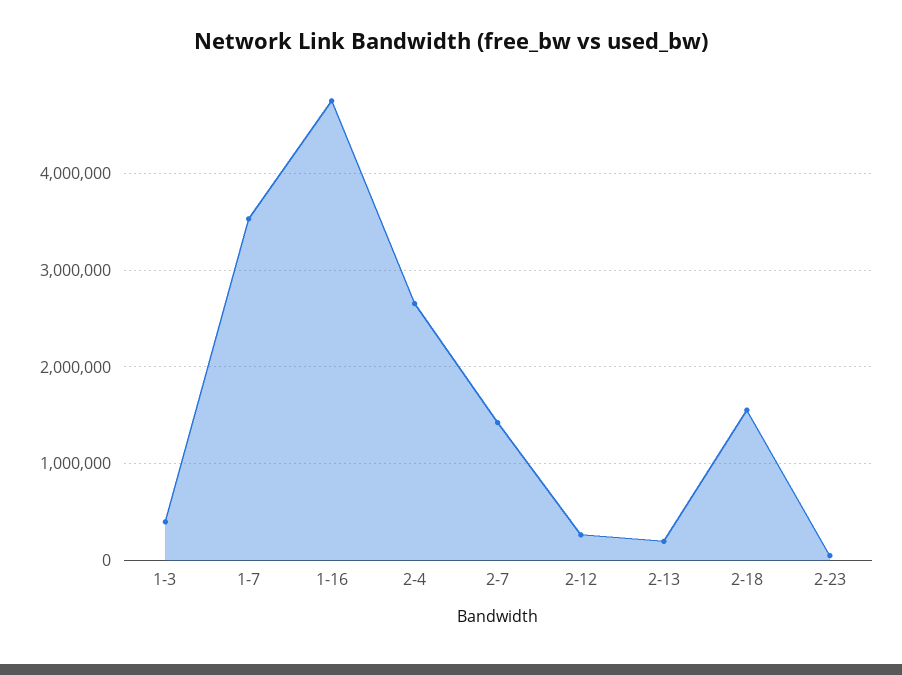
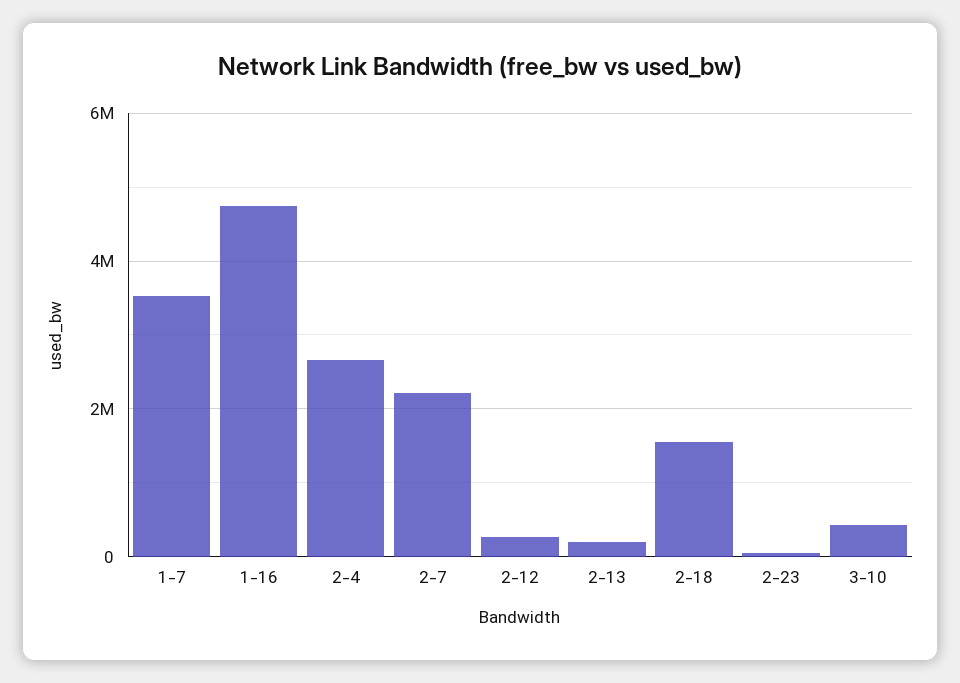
1-3: 400000 -> none
2-7: 1400000 -> 2200000
3-10: none -> 400000

